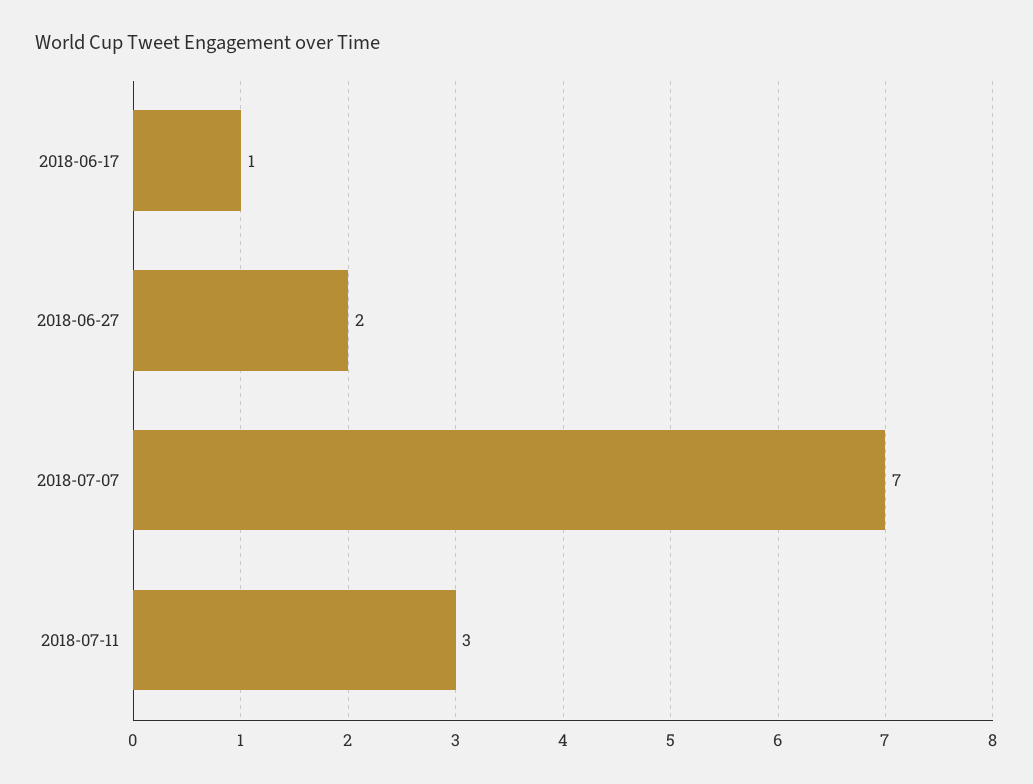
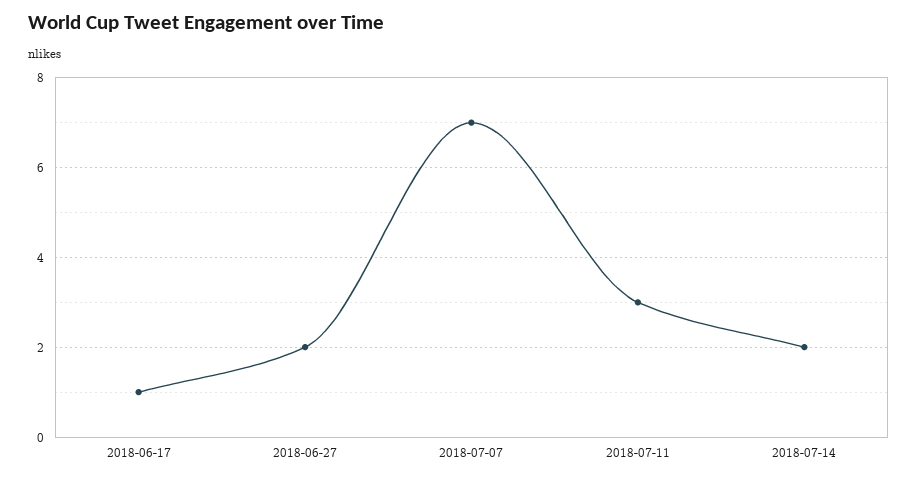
2018-07-14: none -> 2

